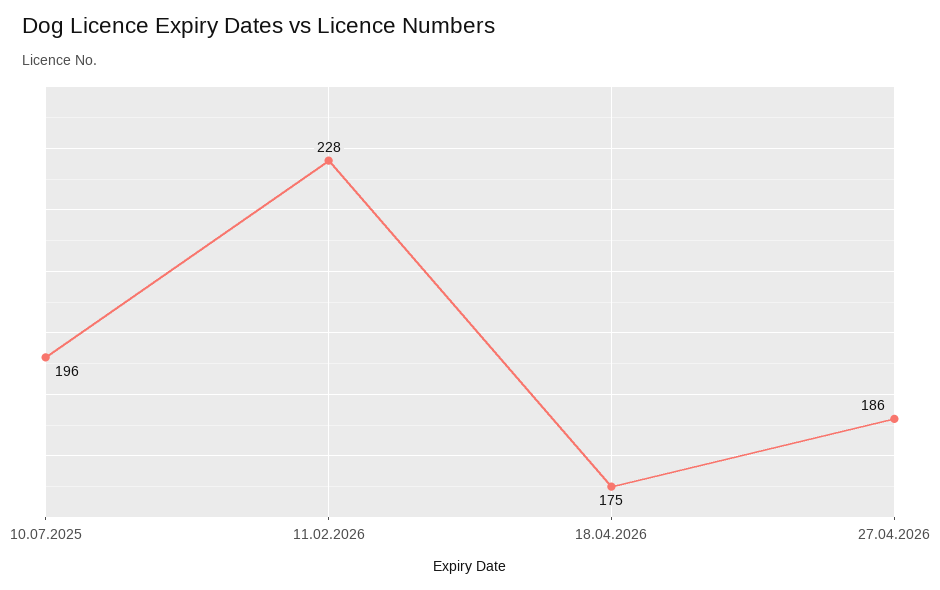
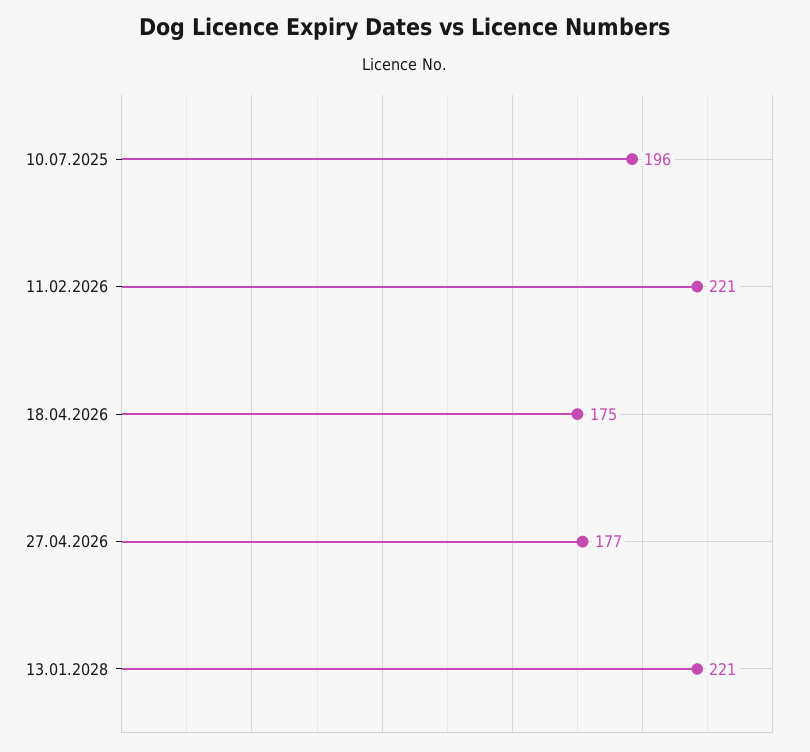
11.02.2026: 228 -> 221
27.04.2026: 186 -> 177
13.01.2028: none -> 221

